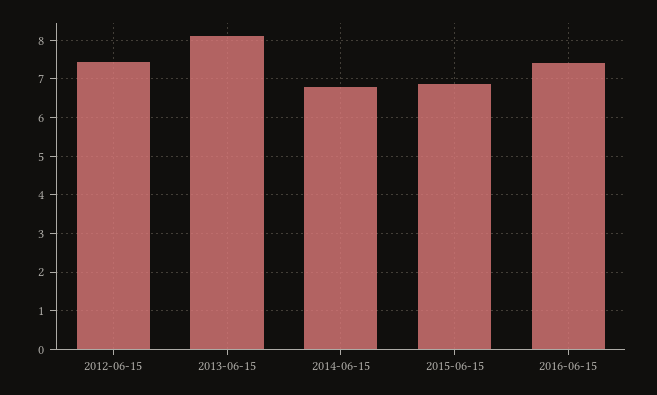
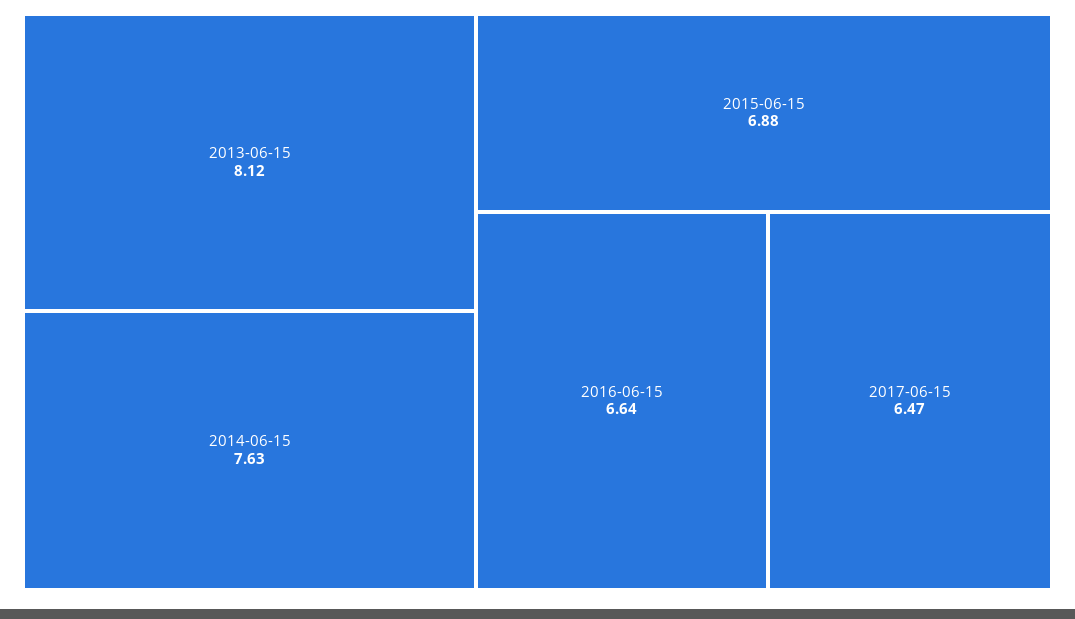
2012-06-15: 7.4 -> none
2014-06-15: 6.8 -> 7.63
2016-06-15: 7.4 -> 6.64
2017-06-15: none -> 6.47

